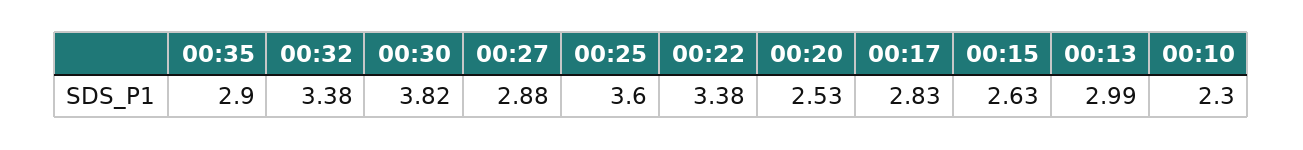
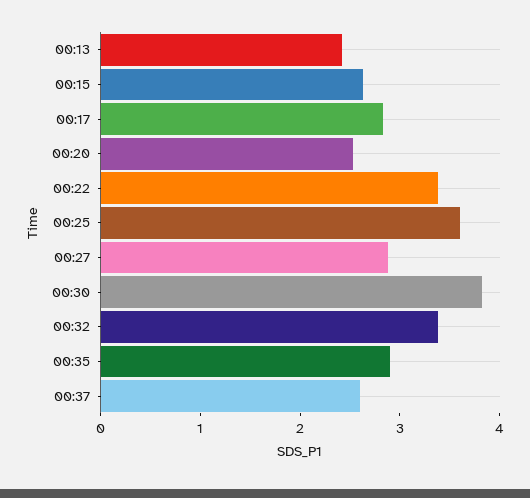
00:13: 2.99 -> 2.4
00:10: 2.3 -> none
00:37: none -> 2.6

